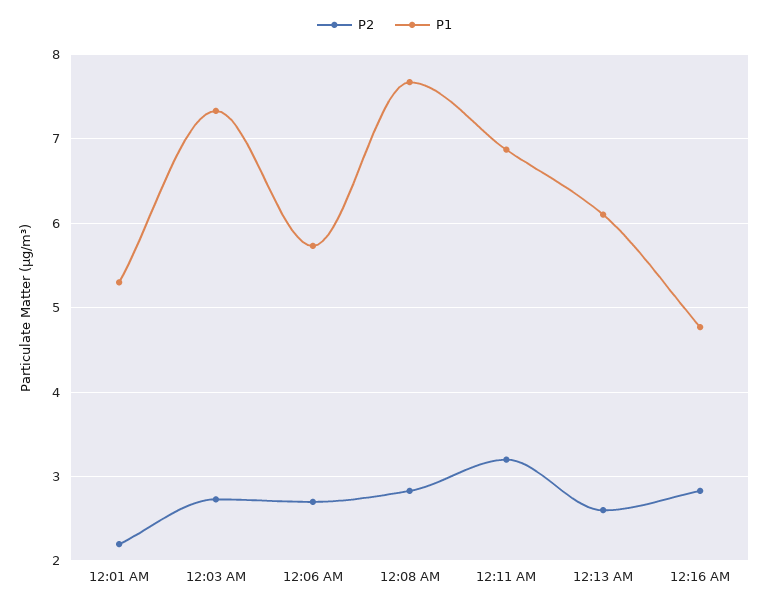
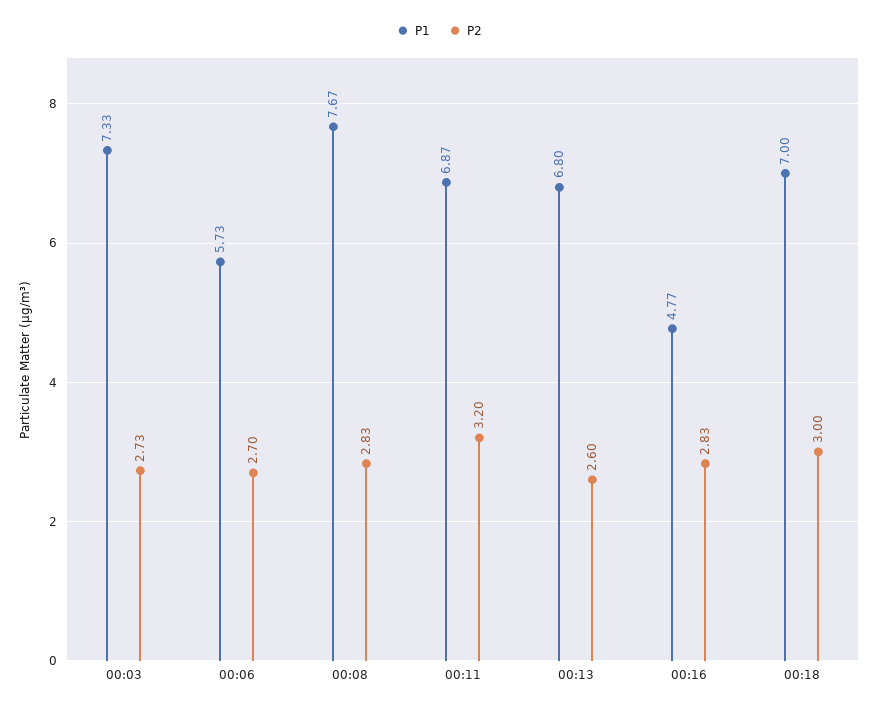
P2, 12:01 AM: 2.2 -> none
P1, 12:01 AM: 5.3 -> none
P1, 12:13 AM: 6.1 -> 6.8
P1, 00:18: none -> 7
P2, 00:18: none -> 3

